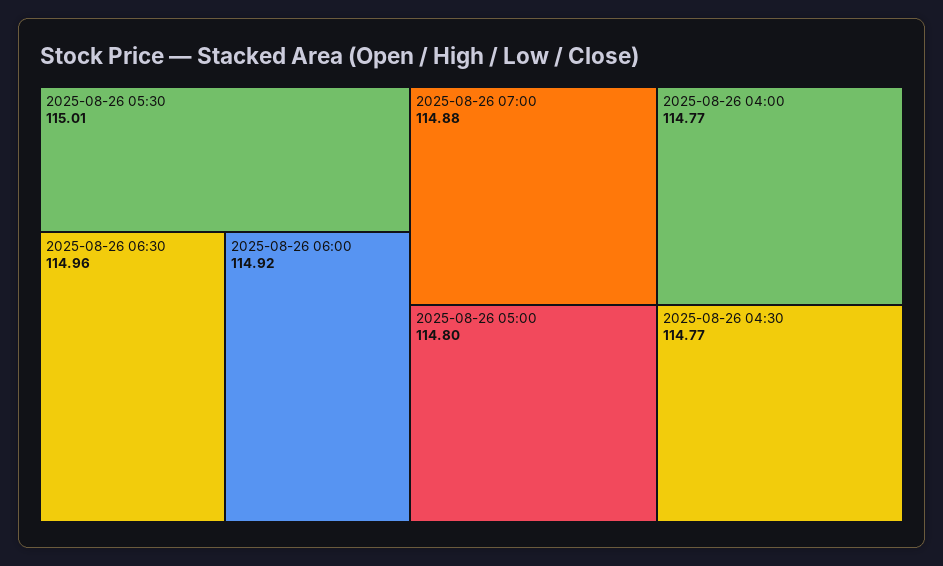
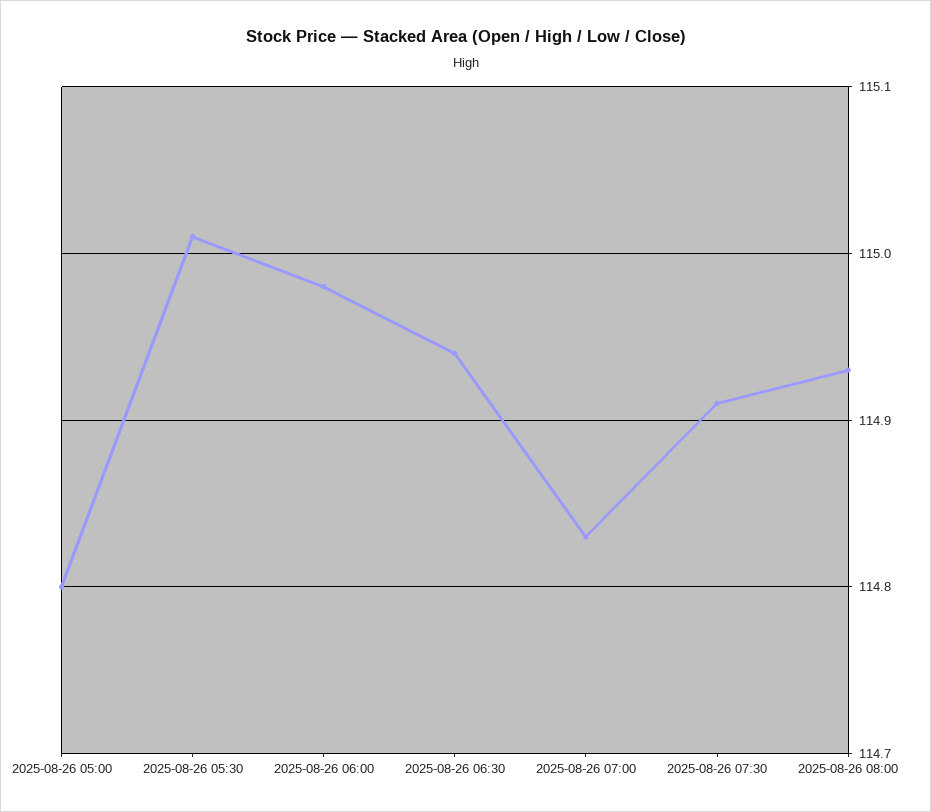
2025-08-26 06:30: 114.96 -> 114.94
2025-08-26 06:00: 114.92 -> 114.98
2025-08-26 07:00: 114.88 -> 114.83
2025-08-26 04:00: 114.77 -> none
2025-08-26 04:30: 114.77 -> none
2025-08-26 07:30: none -> 114.91
2025-08-26 08:00: none -> 114.93

